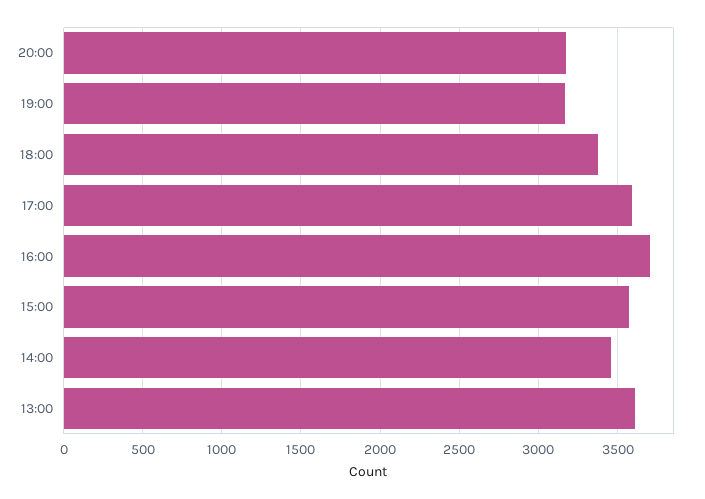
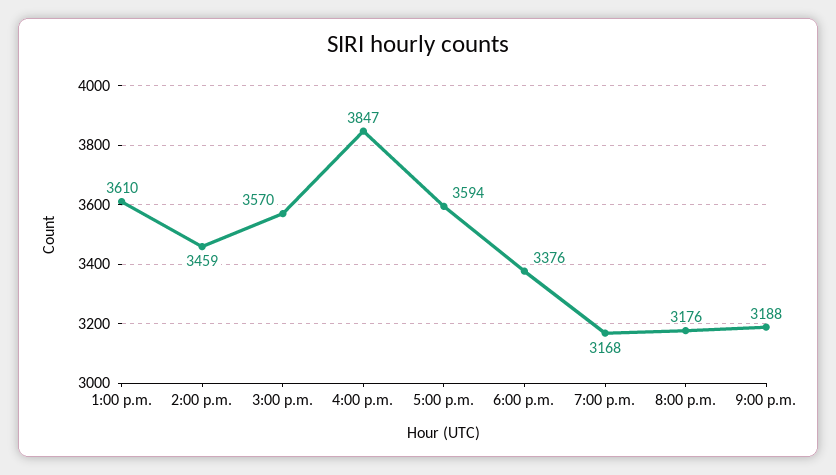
16:00: 3700 -> 3847
9:00 p.m.: none -> 3188

